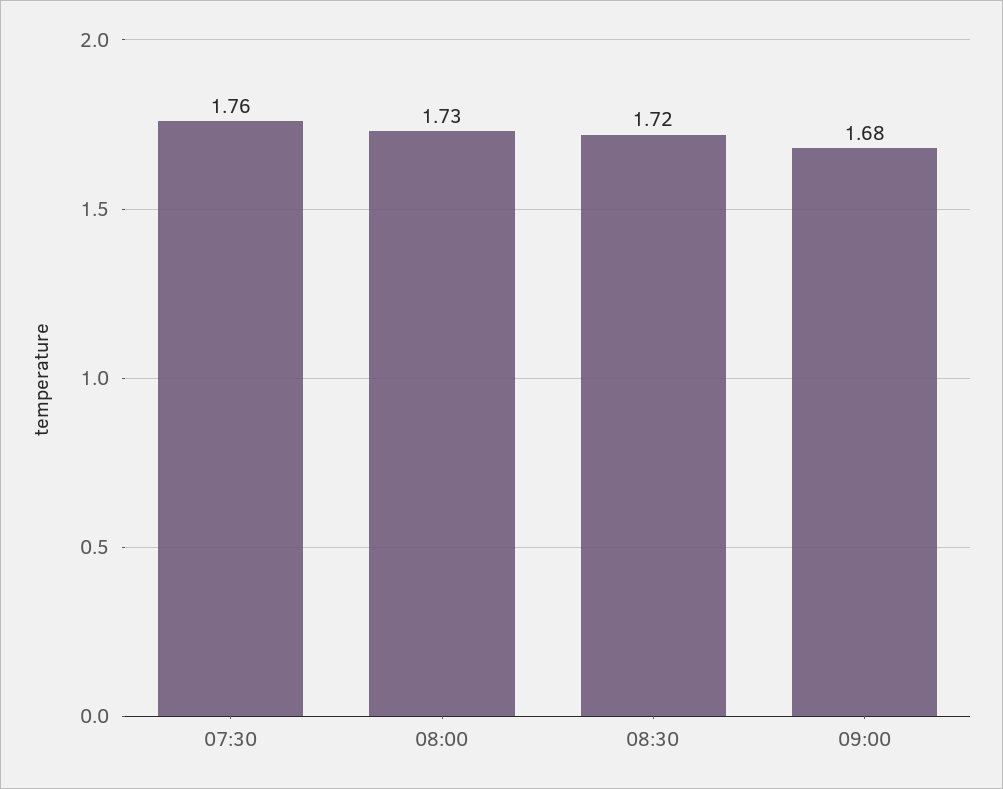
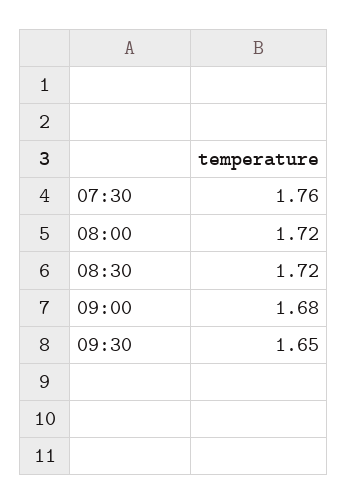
08:00: 1.73 -> 1.72
09:30: none -> 1.65

